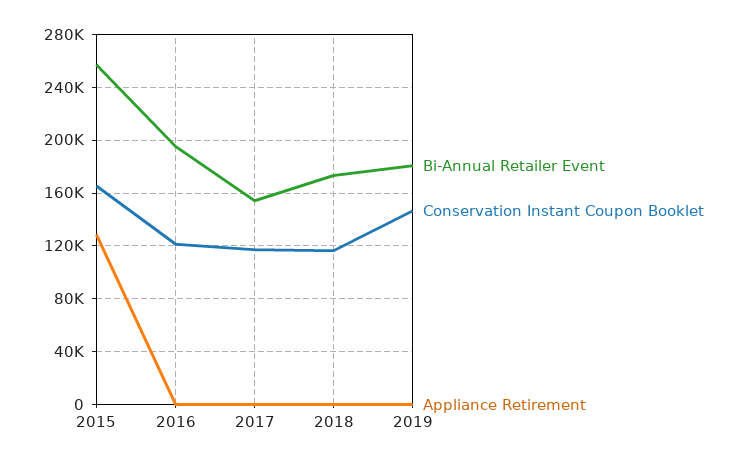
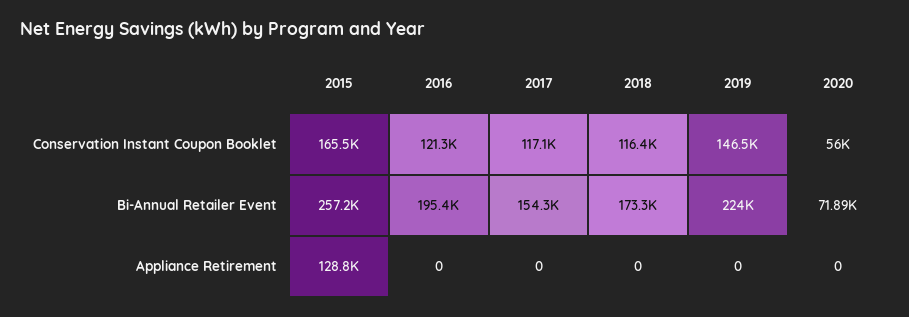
Bi-Annual Retailer Event, 2019: 180000 -> 224000
Conservation Instant Coupon Booklet, 2020: none -> 56000
Bi-Annual Retailer Event, 2020: none -> 71890
Appliance Retirement, 2020: none -> 0

